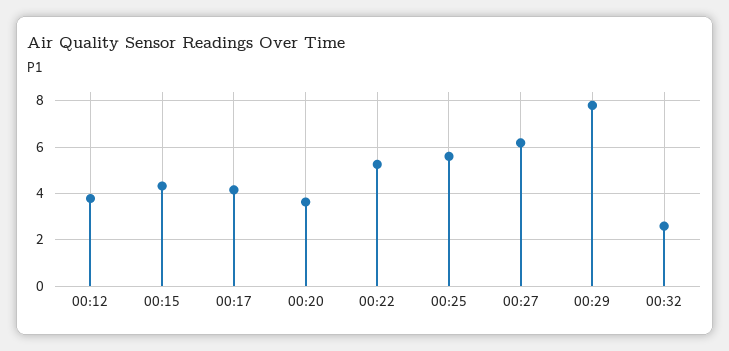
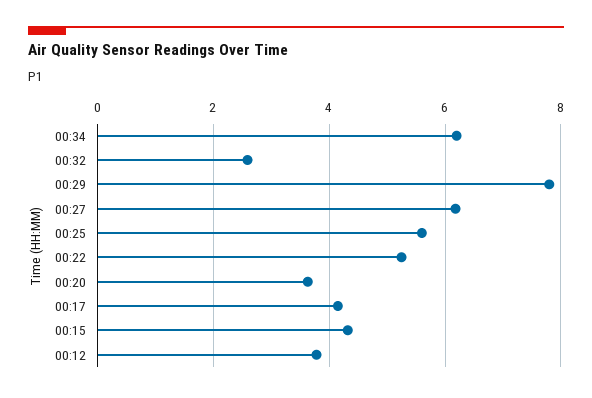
00:34: none -> 6.2

